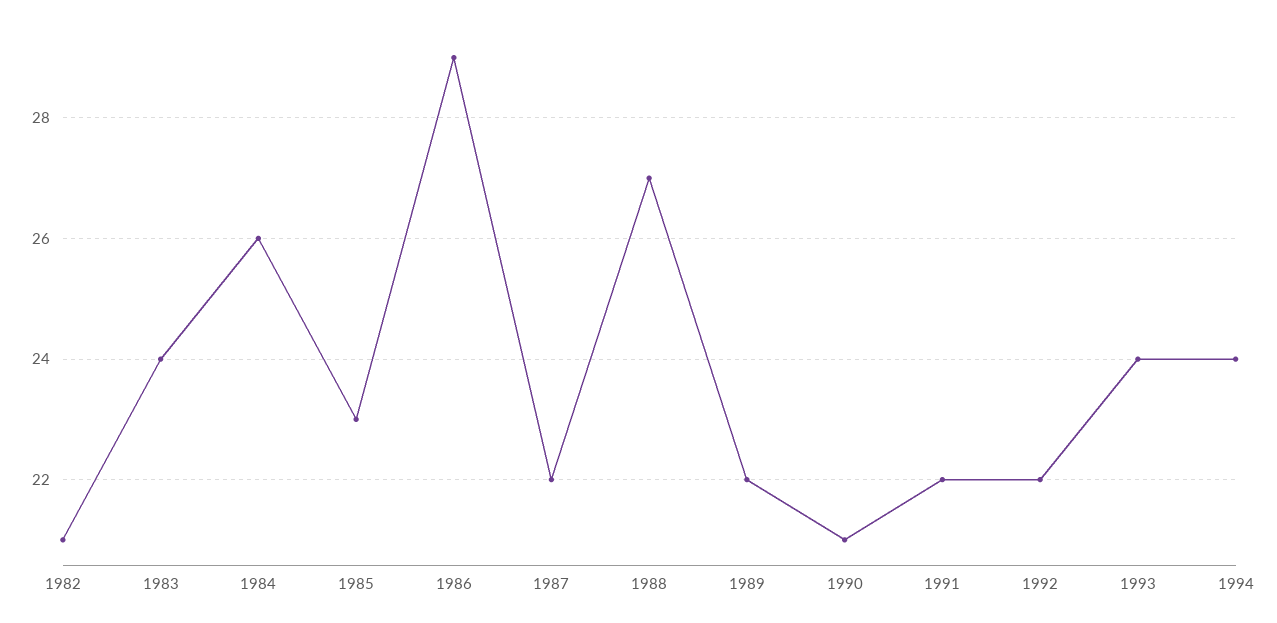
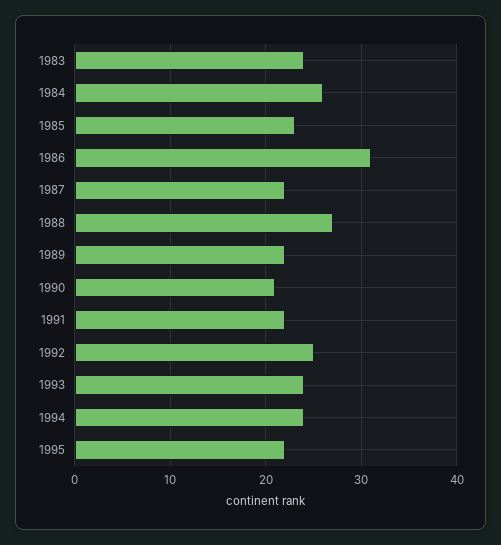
1982: 21 -> none
1986: 29 -> 31
1992: 22 -> 25
1995: none -> 22

